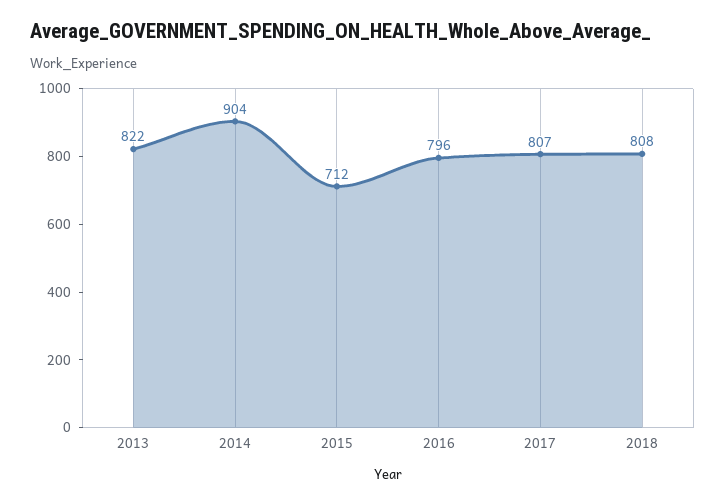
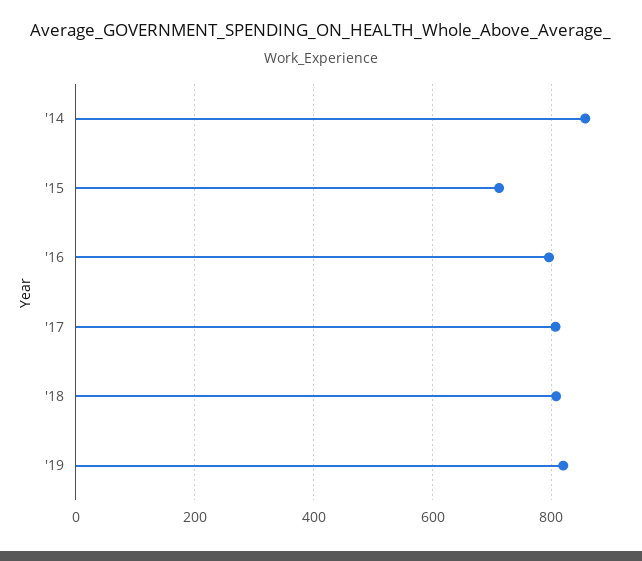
2013: 822 -> none
2014: 904 -> 860
'19: none -> 820

